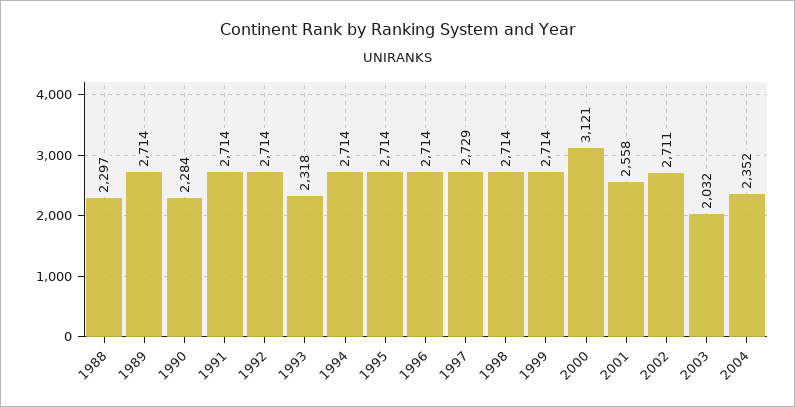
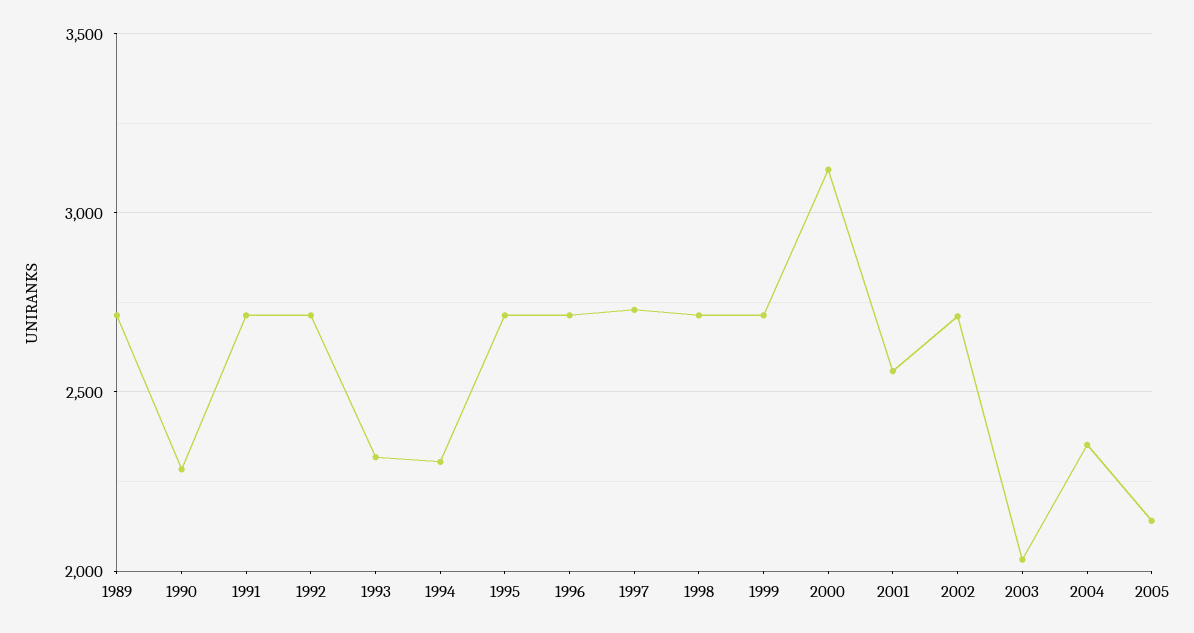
1988: 2297 -> none
1994: 2714 -> 2300
2005: none -> 2150

